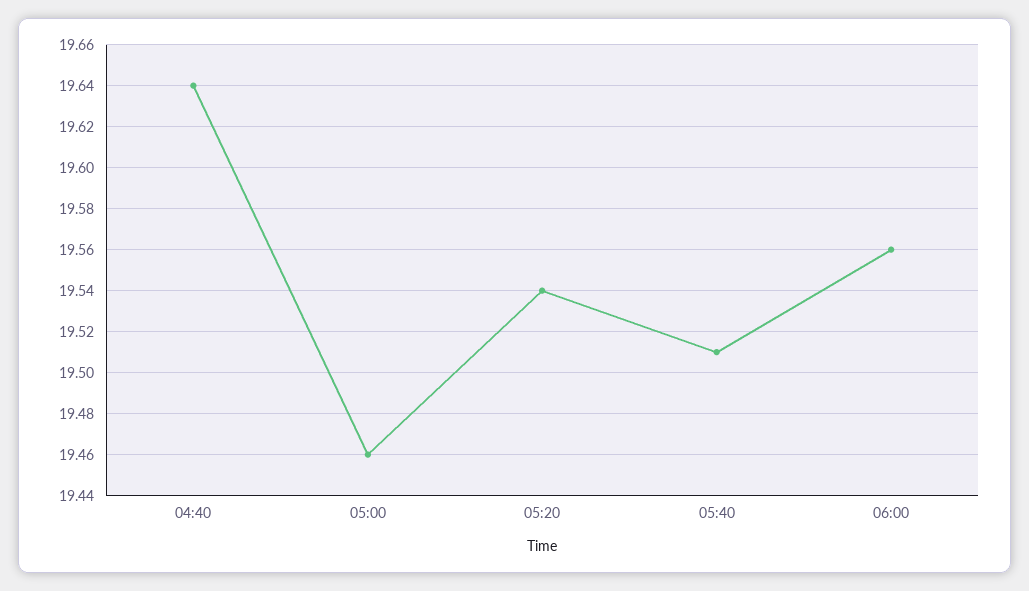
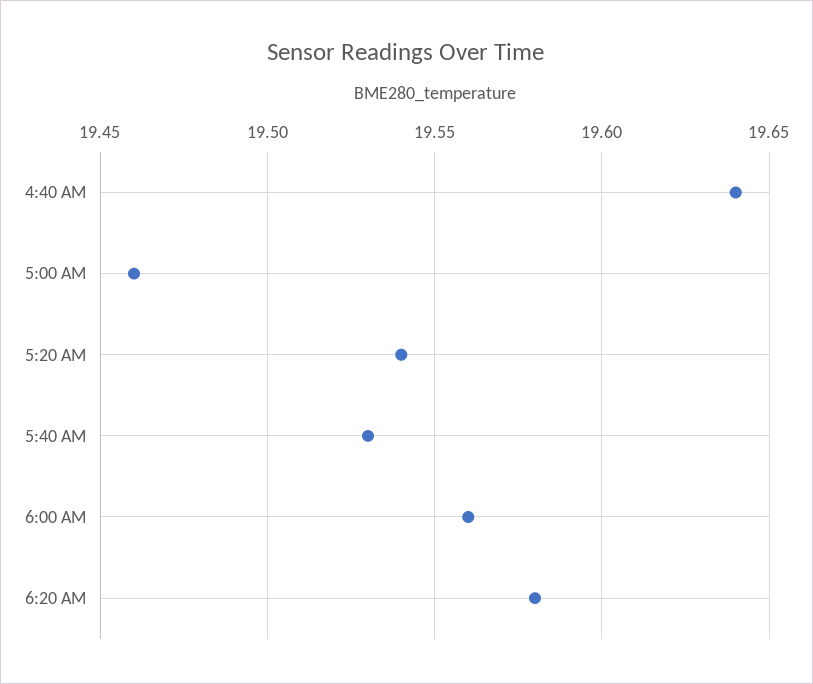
05:40: 19.51 -> 19.53
6:20 AM: none -> 19.58

